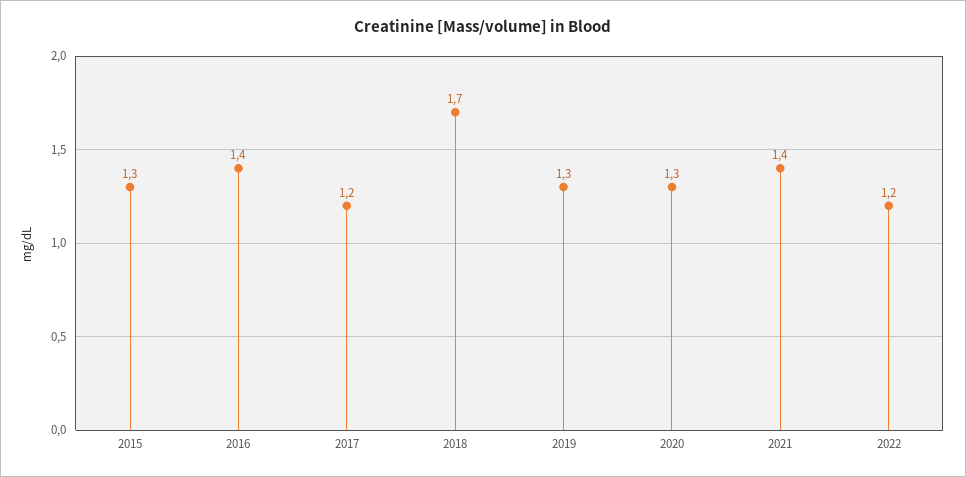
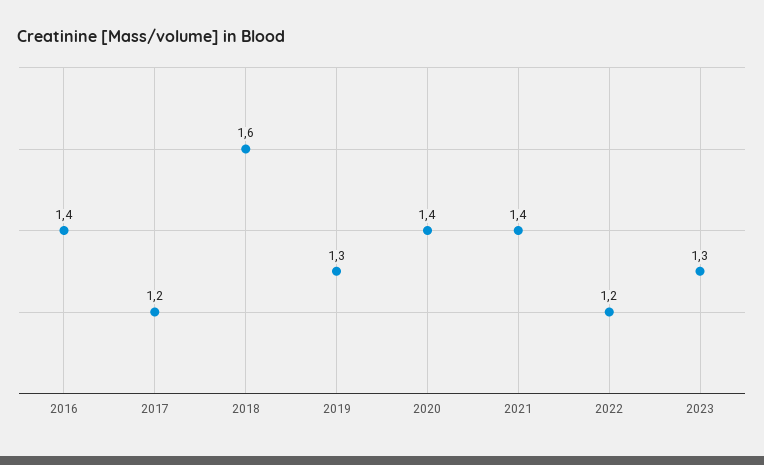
2015: 1.3 -> none
2018: 1.7 -> 1.6
2020: 1.3 -> 1.4
2023: none -> 1.3

